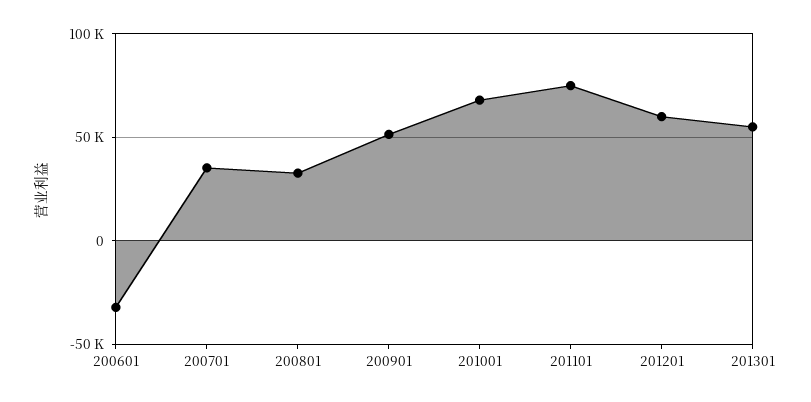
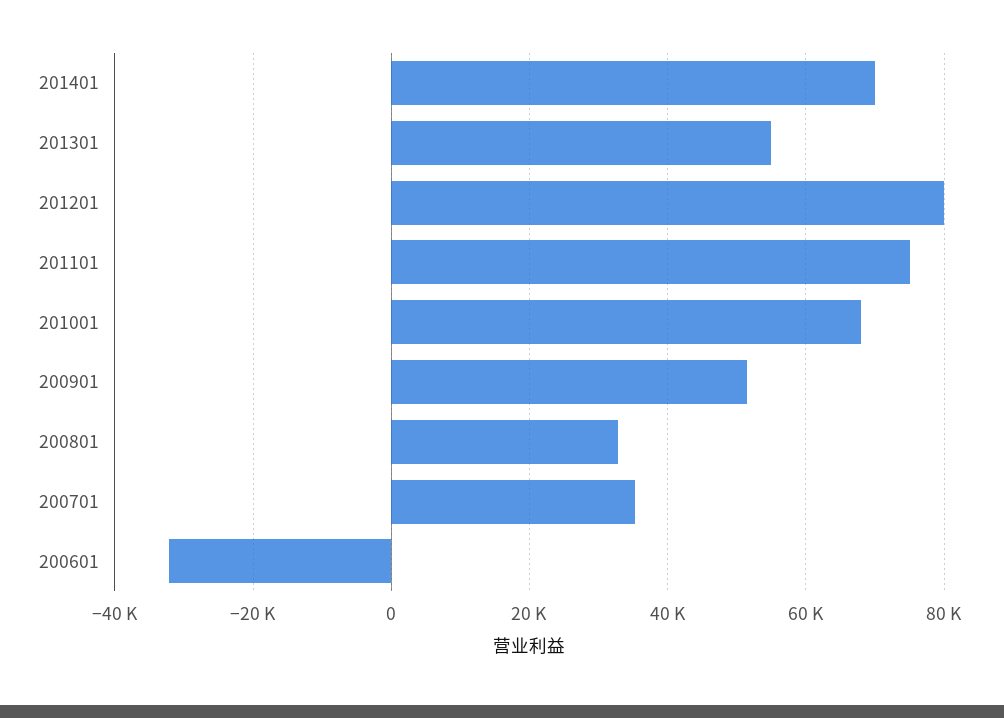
201201: 60000 -> 80000
201401: none -> 70000

